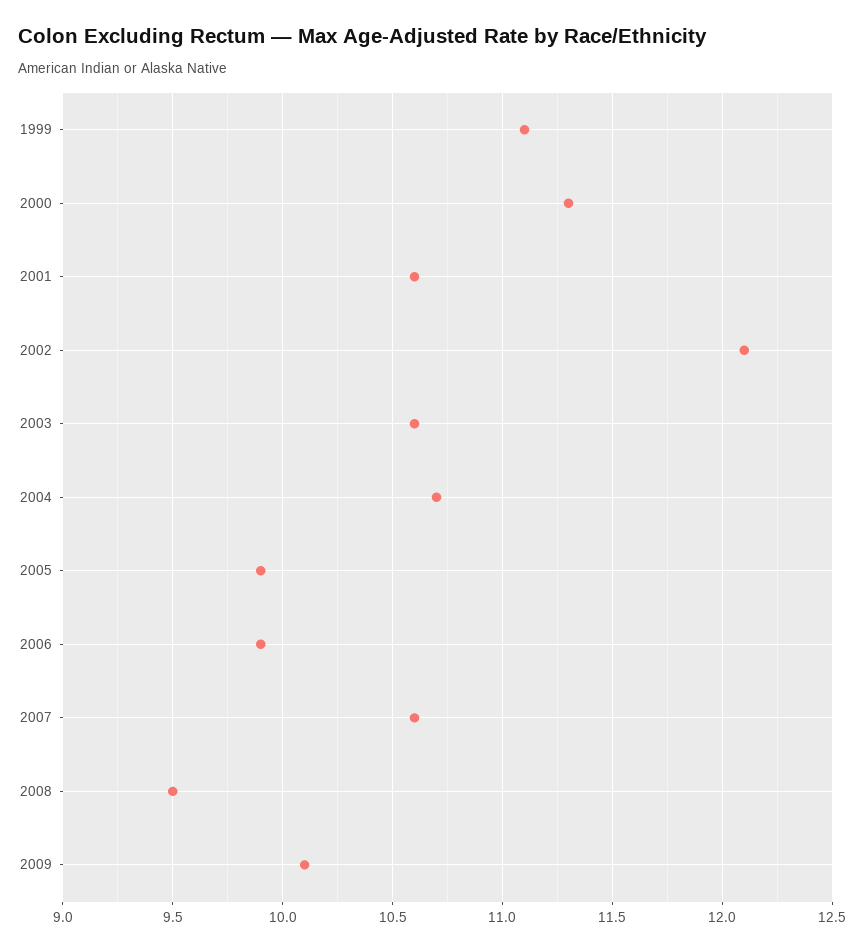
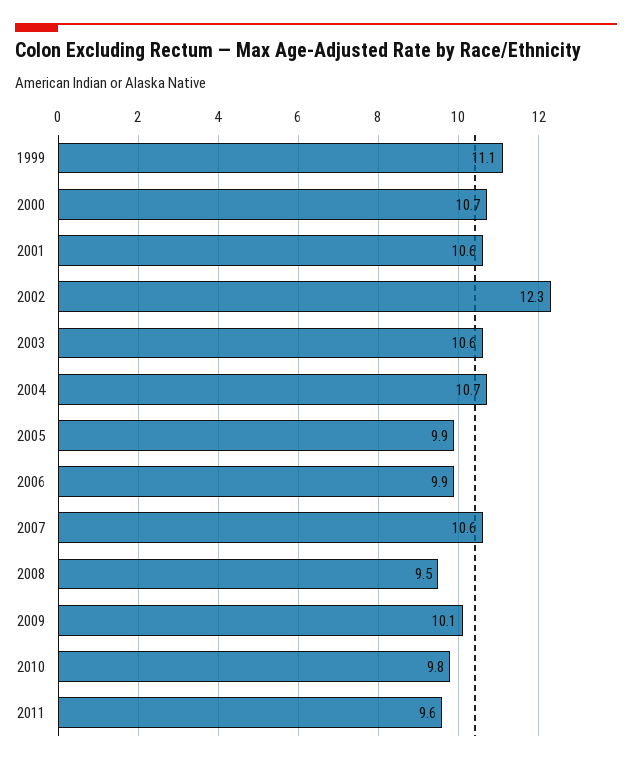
2000: 11.3 -> 10.7
2002: 12.1 -> 12.3
2010: none -> 9.8
2011: none -> 9.6

